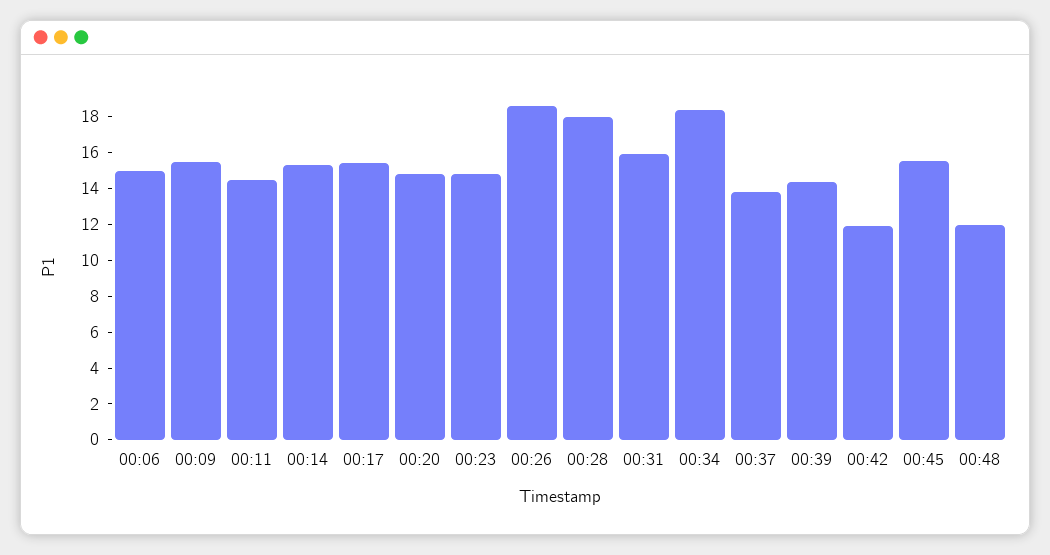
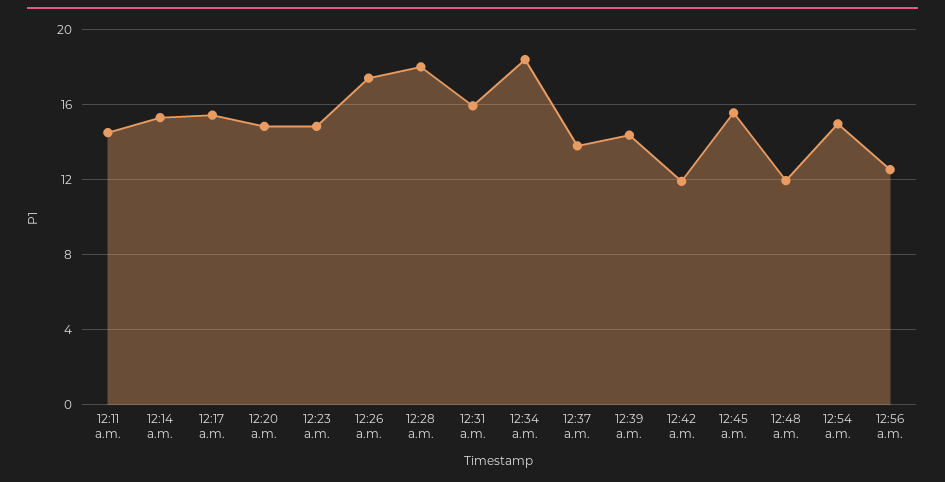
00:06: 15 -> none
00:09: 15.5 -> none
00:26: 18.5 -> 17.5
12:54 a.m.: none -> 15
12:56 a.m.: none -> 12.5

